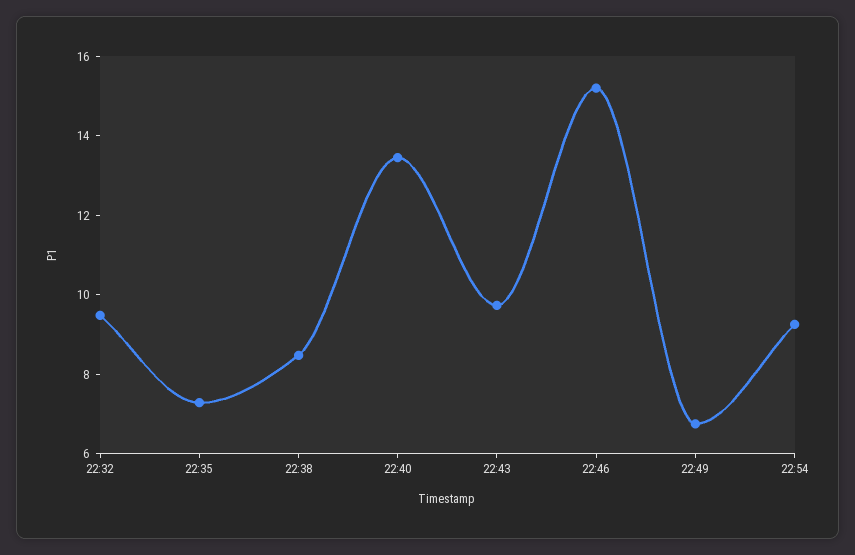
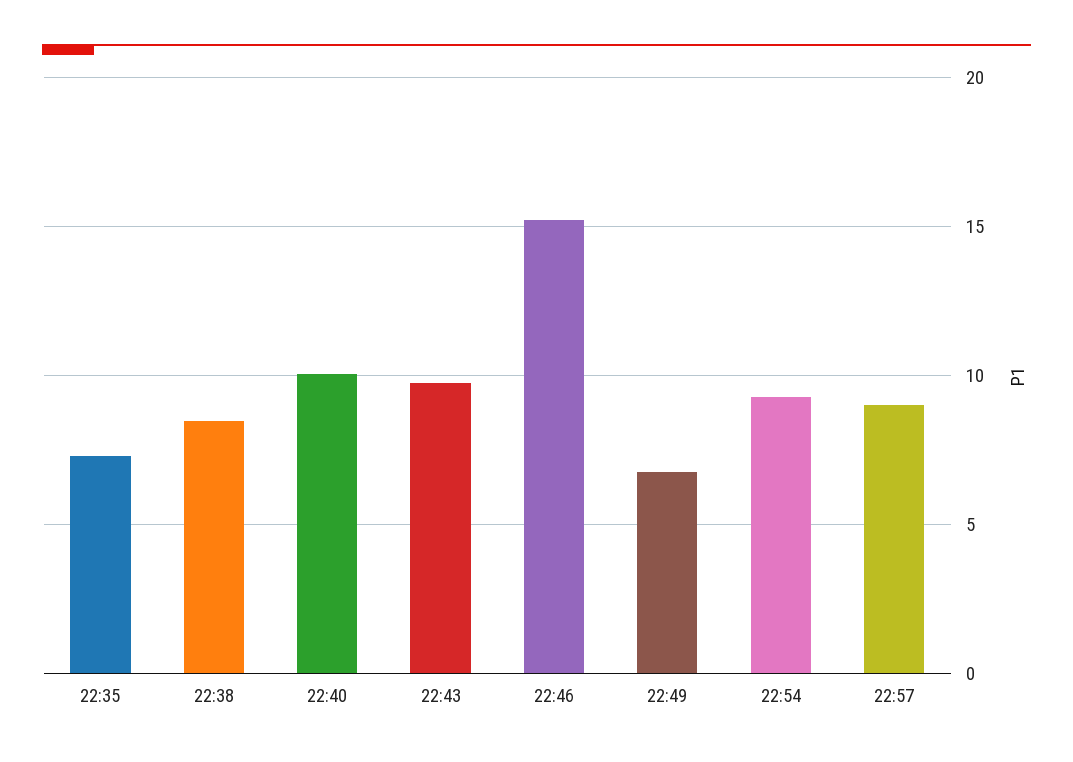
22:32: 9.5 -> none
22:40: 13.5 -> 10
22:57: none -> 9

